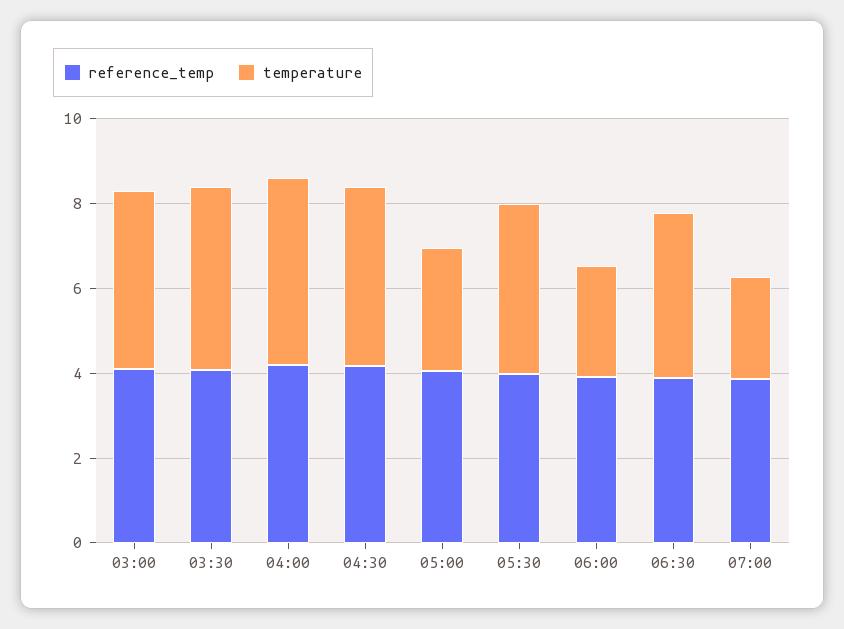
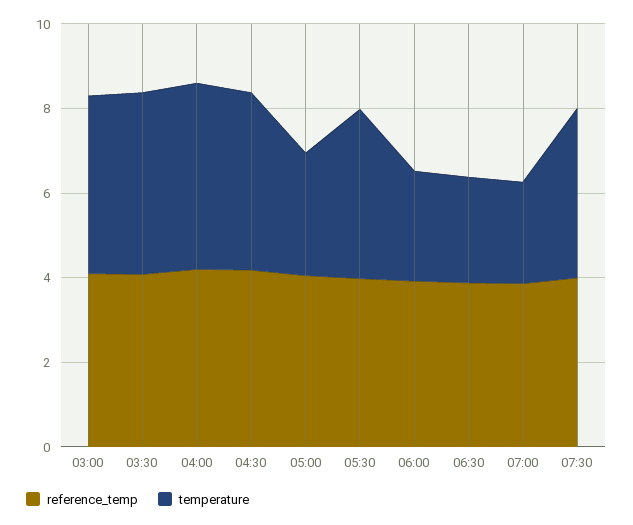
temperature, 06:30: 4 -> 2.5
reference_temp, 07:30: none -> 4
temperature, 07:30: none -> 4

